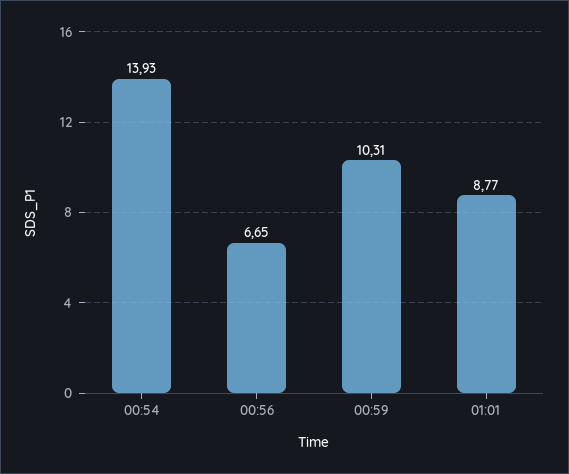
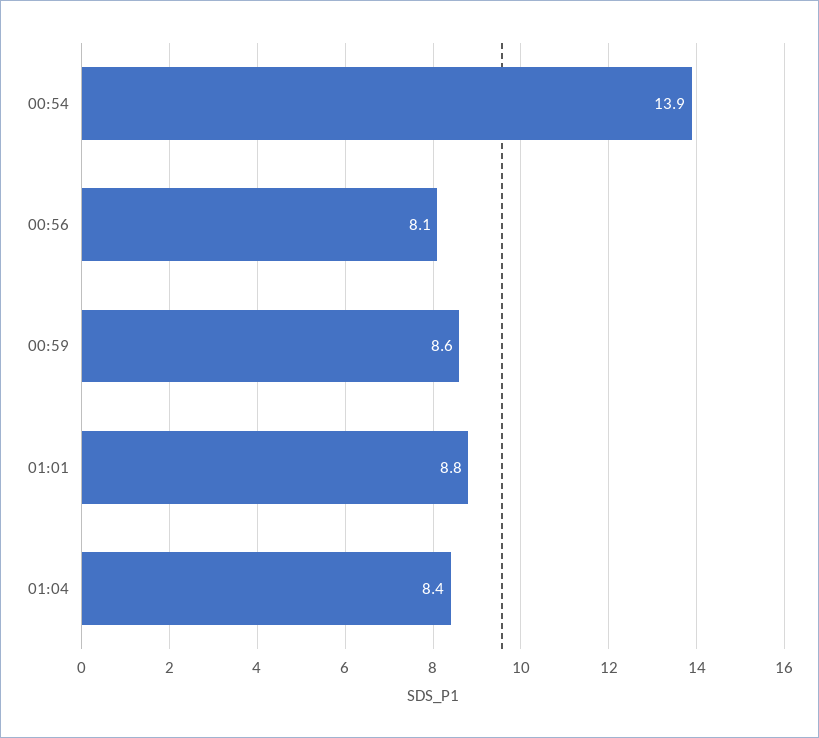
00:56: 6.65 -> 8.1
00:59: 10.31 -> 8.6
01:04: none -> 8.4

